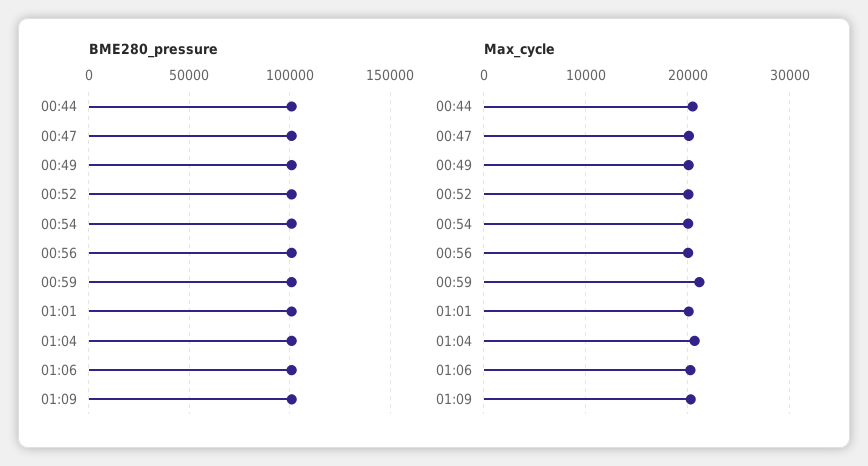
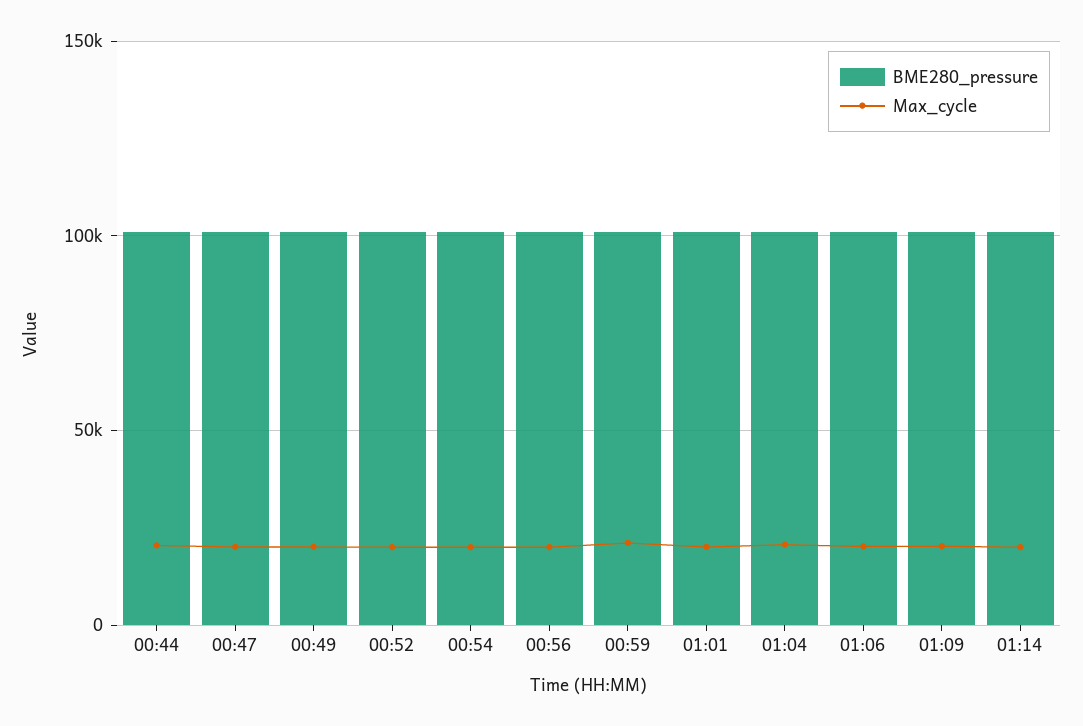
BME280_pressure, 01:14: none -> 100000
Max_cycle, 01:14: none -> 20000

